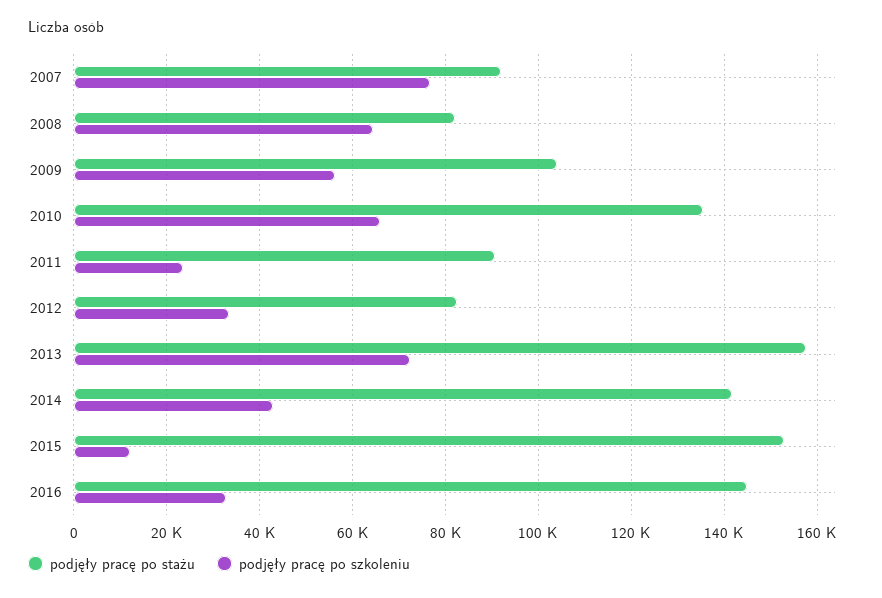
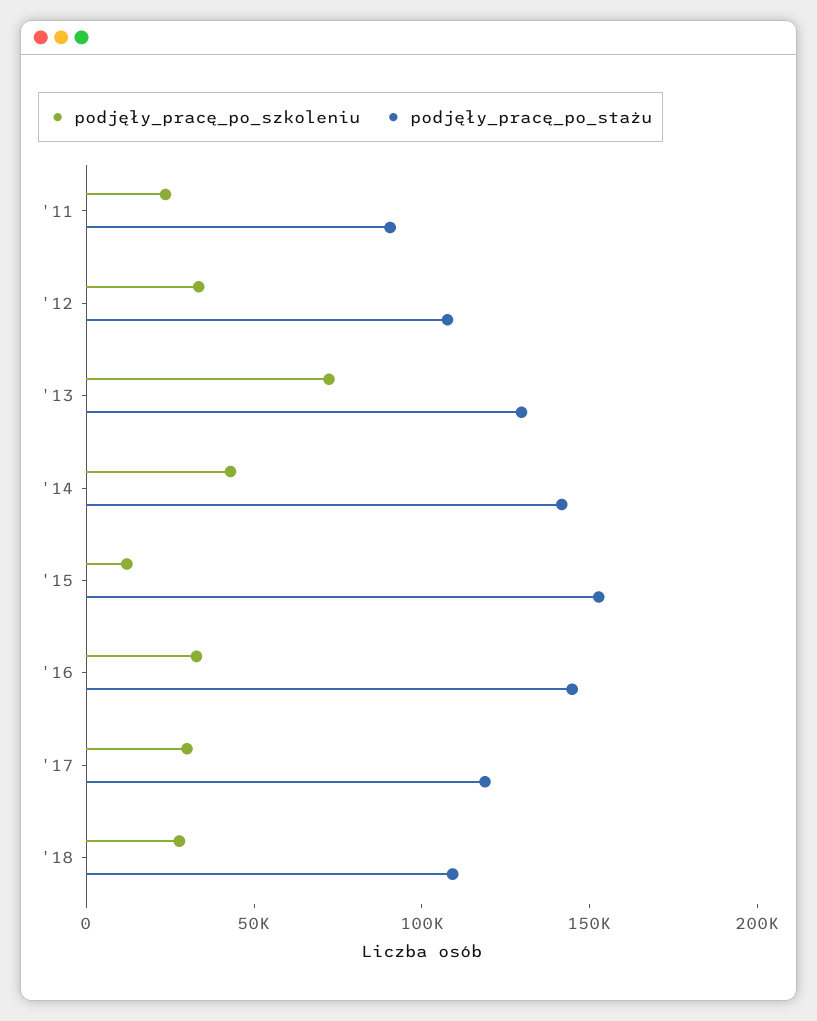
podjęły pracę po stażu, 2007: 92000 -> none
podjęły pracę po szkoleniu, 2007: 76000 -> none
podjęły pracę po stażu, 2008: 82000 -> none
podjęły pracę po szkoleniu, 2008: 64000 -> none
podjęły pracę po stażu, 2009: 104000 -> none
podjęły pracę po szkoleniu, 2009: 56000 -> none
podjęły pracę po stażu, 2010: 136000 -> none
podjęły pracę po szkoleniu, 2010: 66000 -> none
podjęły pracę po stażu, 2012: 82000 -> 110000
podjęły pracę po stażu, 2013: 158000 -> 130000
podjęły pracę po szkoleniu, '17: none -> 30000
podjęły pracę po stażu, '17: none -> 120000
podjęły pracę po szkoleniu, '18: none -> 30000
podjęły pracę po stażu, '18: none -> 110000

